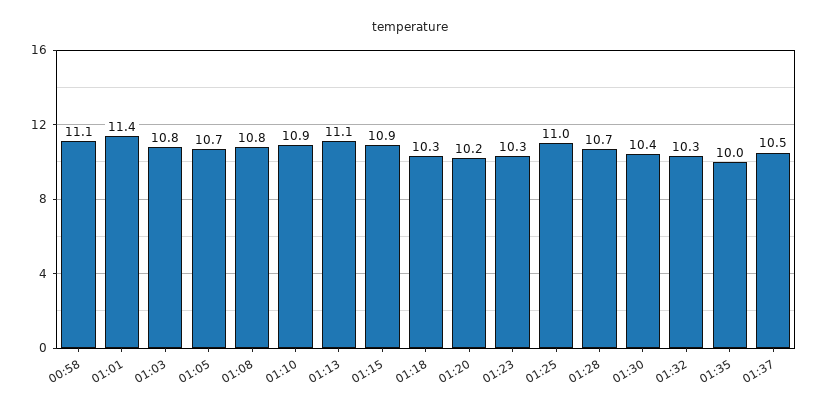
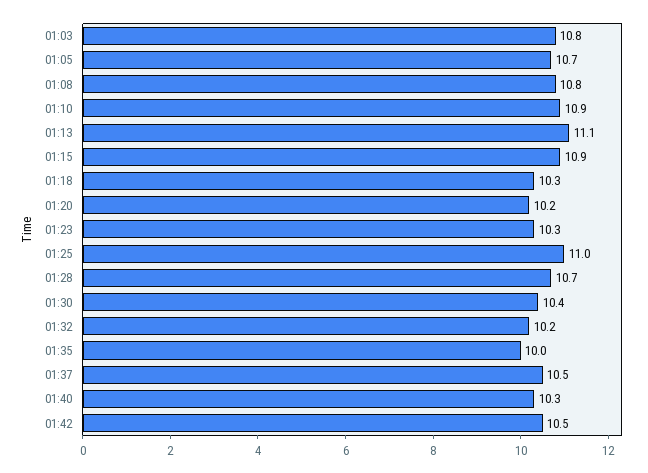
00:58: 11.1 -> none
01:01: 11.4 -> none
01:32: 10.3 -> 10.2
01:40: none -> 10.3
01:42: none -> 10.5

